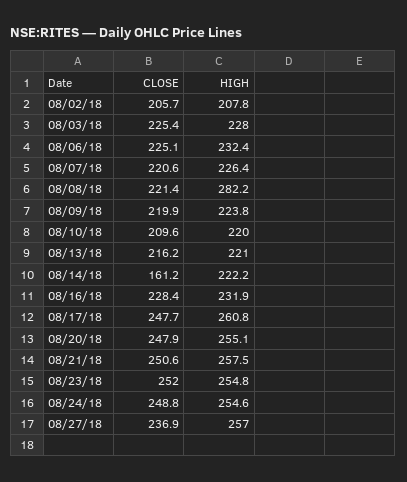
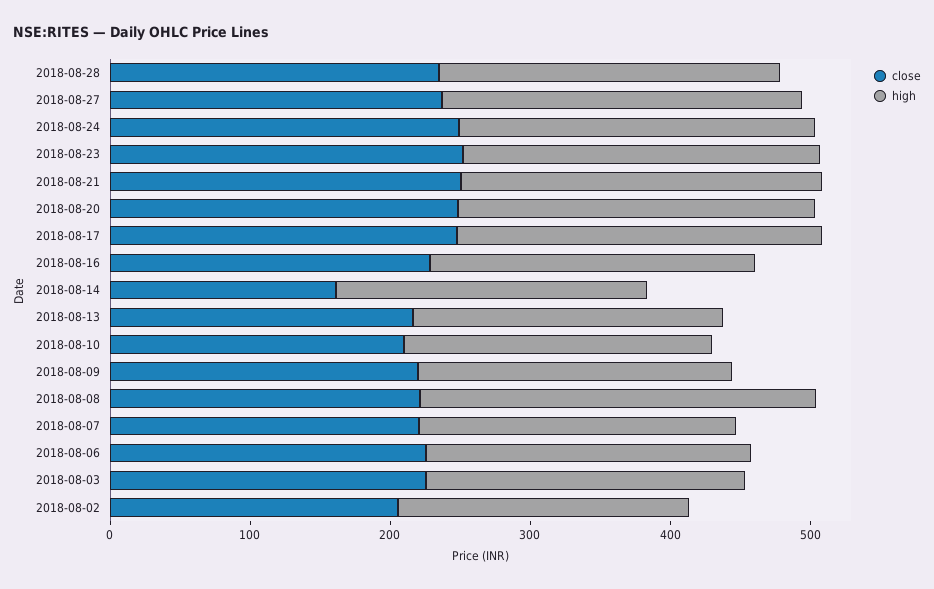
CLOSE, 2018-08-28: none -> 240
HIGH, 2018-08-28: none -> 240

